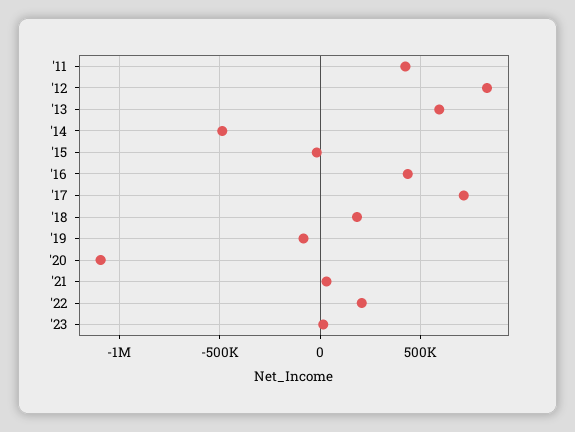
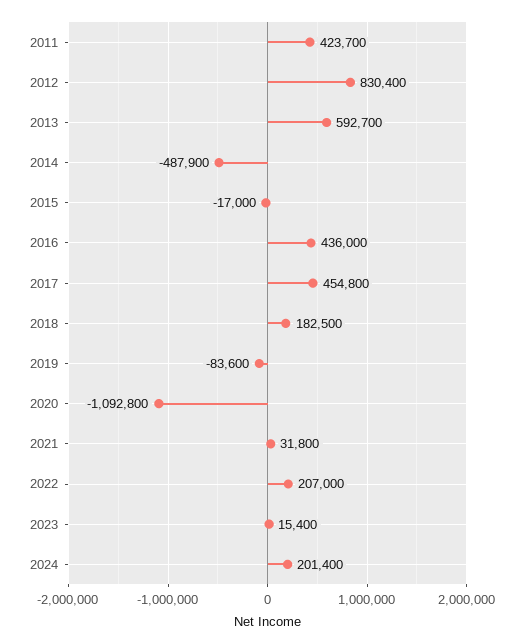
'17: 700000 -> 454800
2024: none -> 201400

